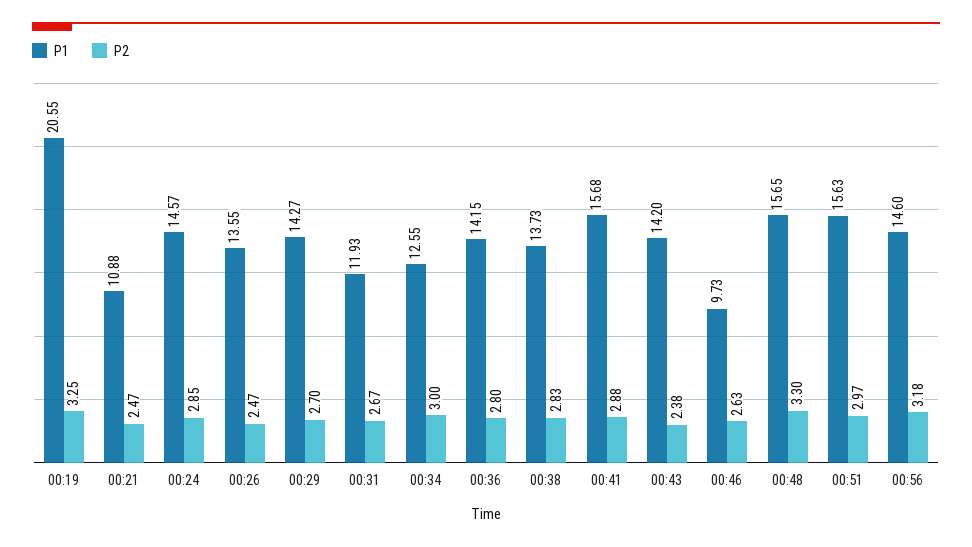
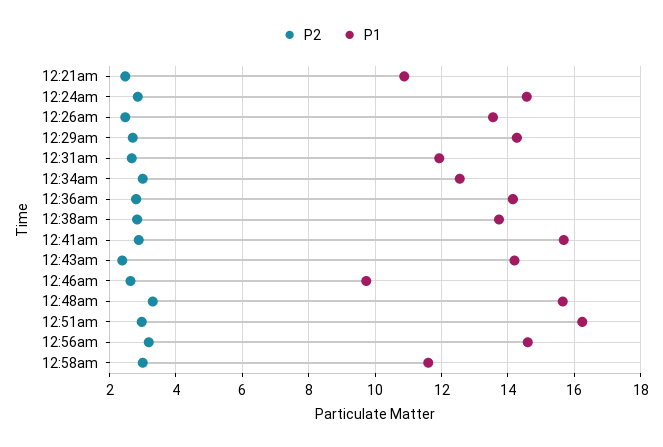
P1, 00:19: 20.55 -> none
P2, 00:19: 3.25 -> none
P1, 00:51: 15.63 -> 16.2
P2, 12:58am: none -> 3
P1, 12:58am: none -> 11.6

